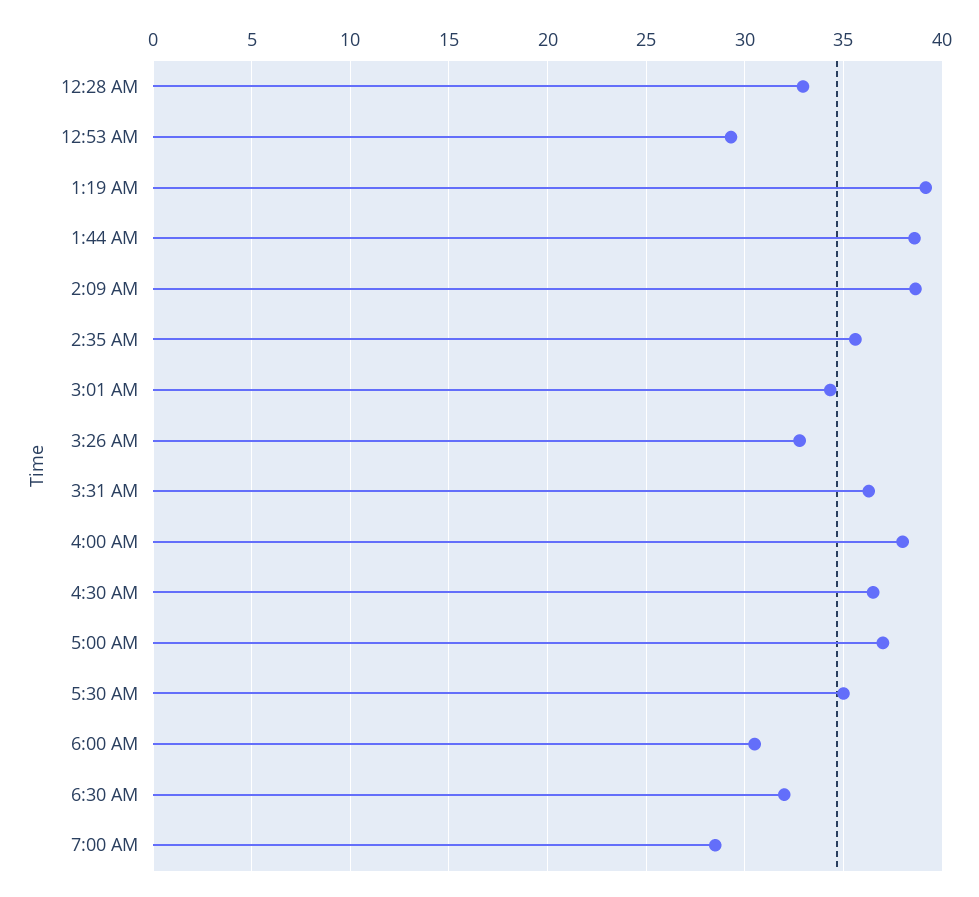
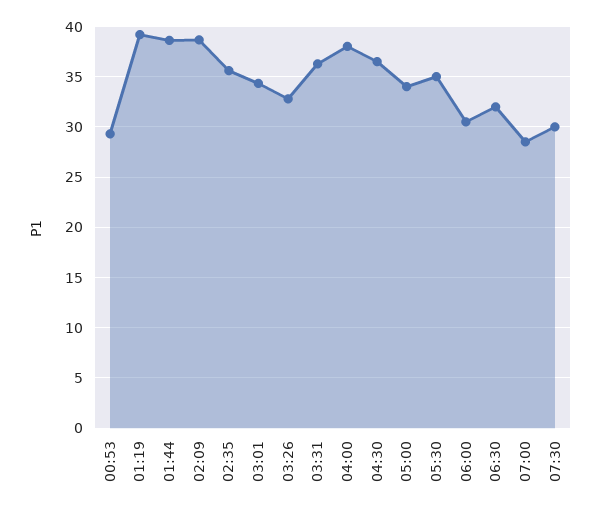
12:28 AM: 33 -> none
5:00 AM: 37 -> 34
07:30: none -> 30

